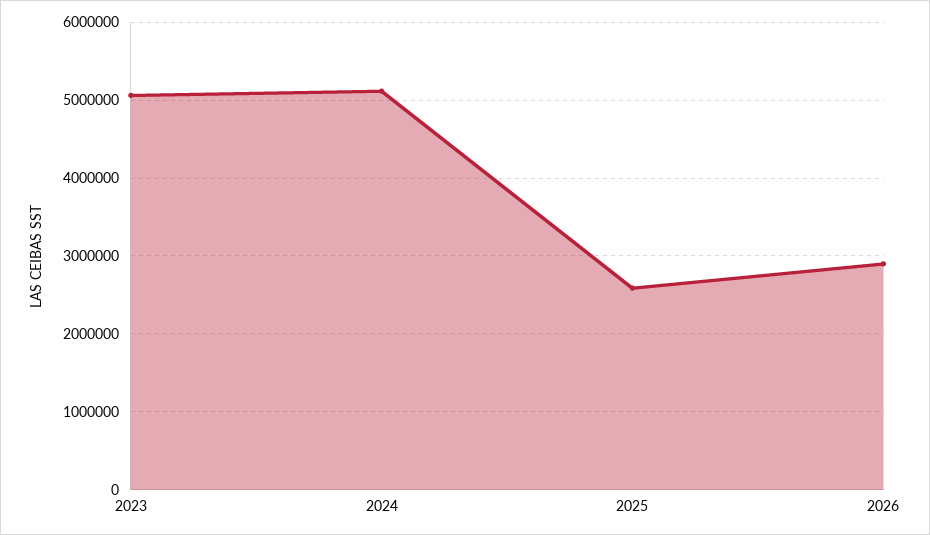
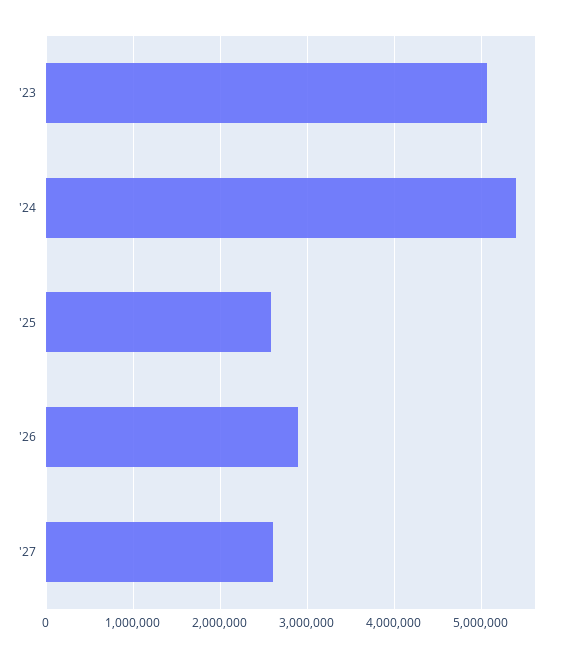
2024: 5100000 -> 5400000
'27: none -> 2600000

